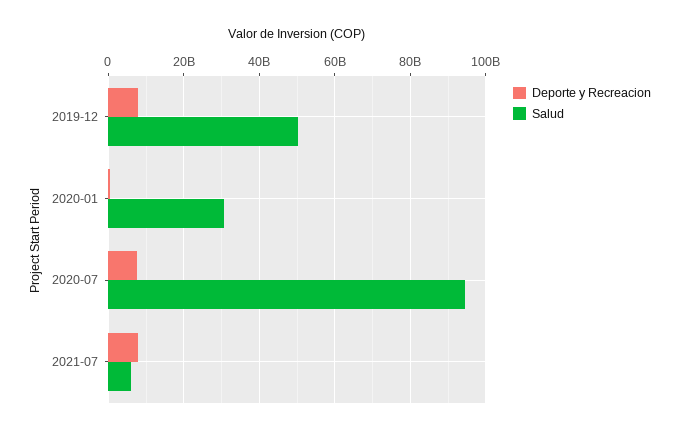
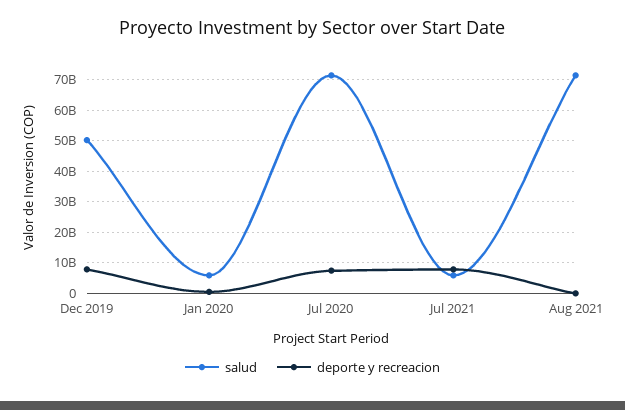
Salud, 2020-01: 30000000000 -> 6000000000
Salud, 2020-07: 94000000000 -> 72000000000
Salud, Aug 2021: none -> 72000000000
Deporte y Recreacion, Aug 2021: none -> 0

